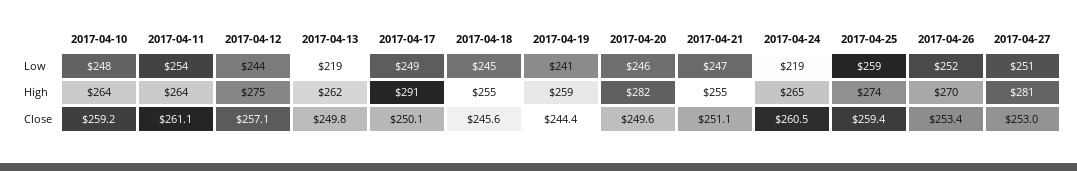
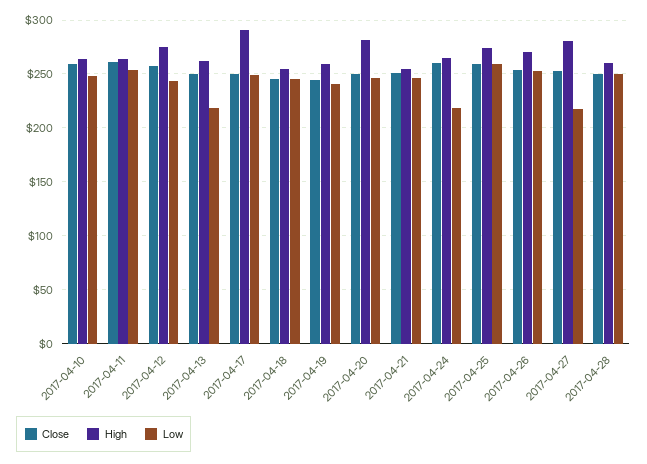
Low, 2017-04-27: 251 -> 220
Close, 2017-04-28: none -> 250
High, 2017-04-28: none -> 260
Low, 2017-04-28: none -> 250

